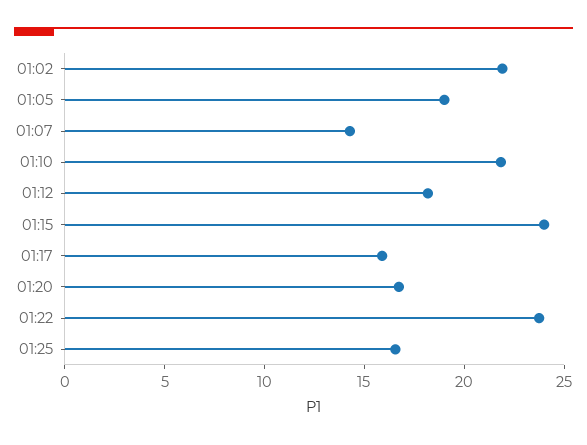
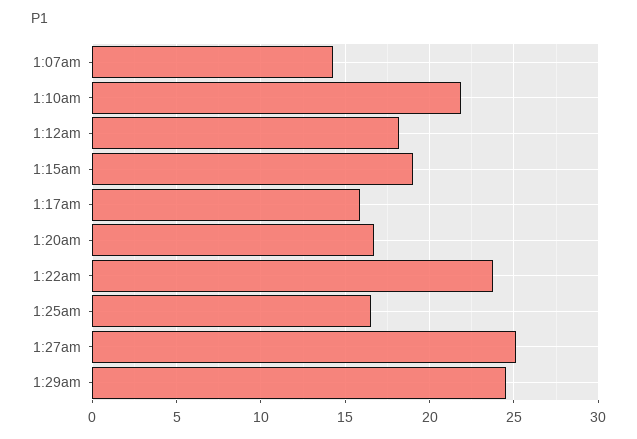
01:02: 22 -> none
01:05: 19 -> none
01:15: 24 -> 19
1:27am: none -> 25
1:29am: none -> 24.5

